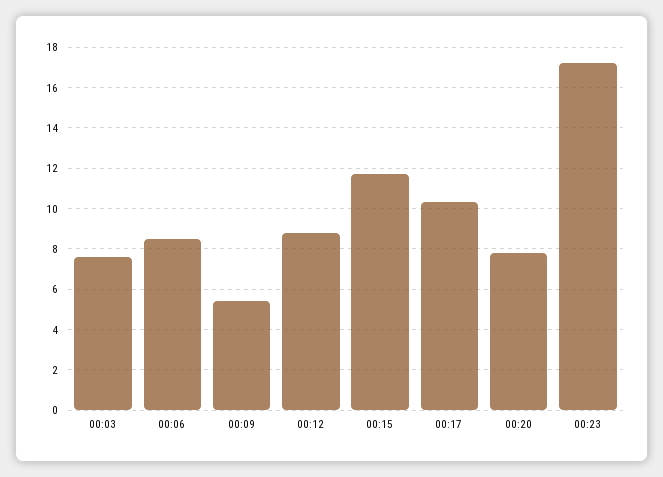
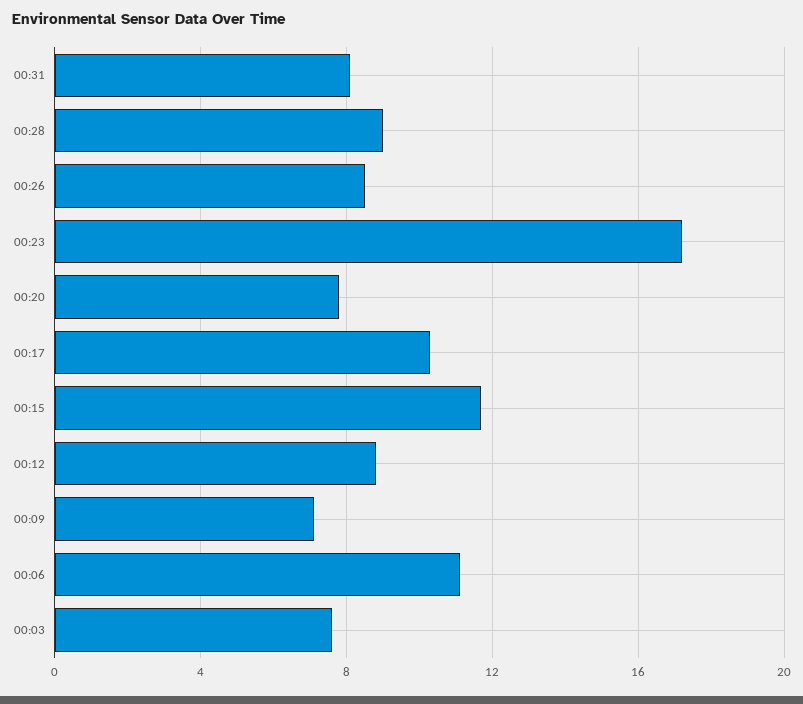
00:06: 8.5 -> 11
00:09: 5.5 -> 7
00:31: none -> 8
00:28: none -> 9
00:26: none -> 8.5

